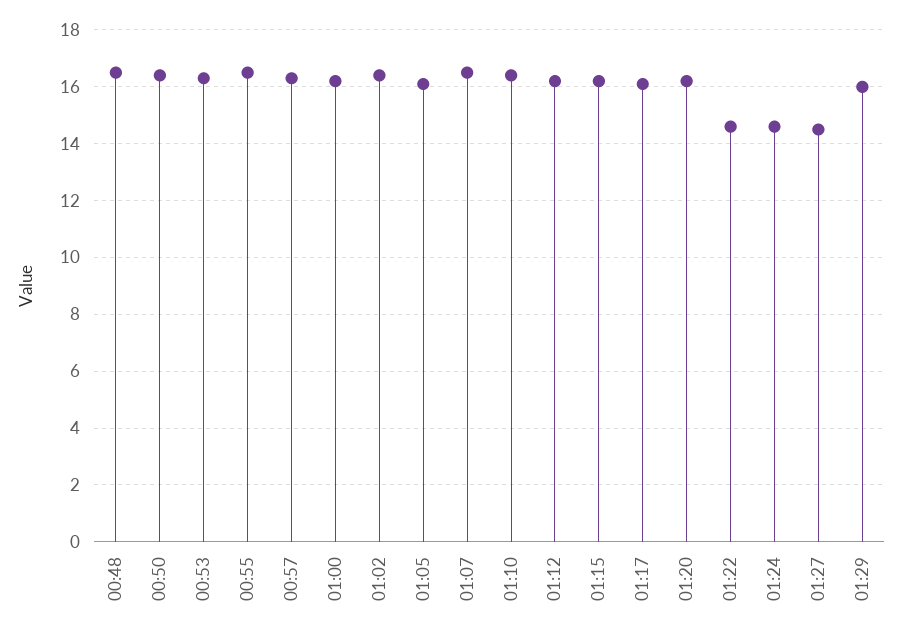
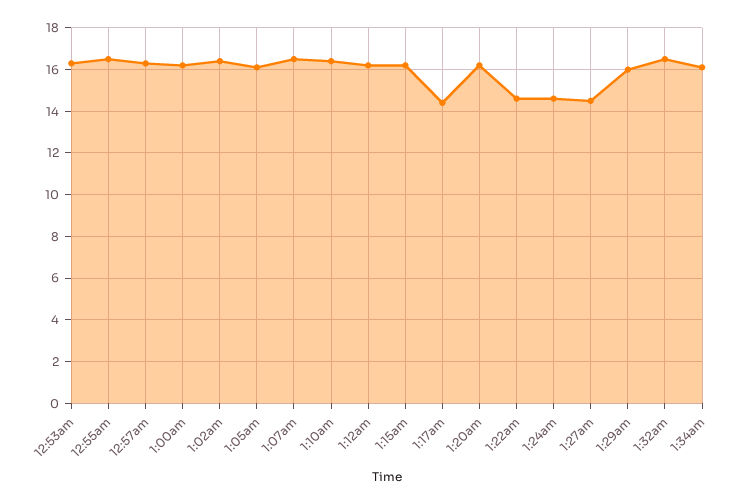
00:48: 16.5 -> none
00:50: 16.5 -> none
01:17: 16 -> 14.5
1:32am: none -> 16.5
1:34am: none -> 16

